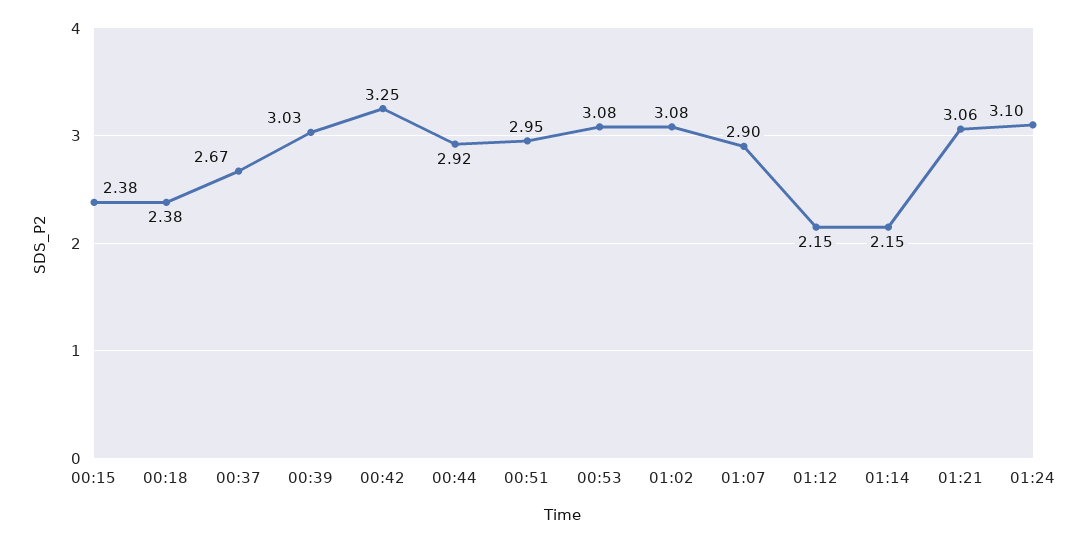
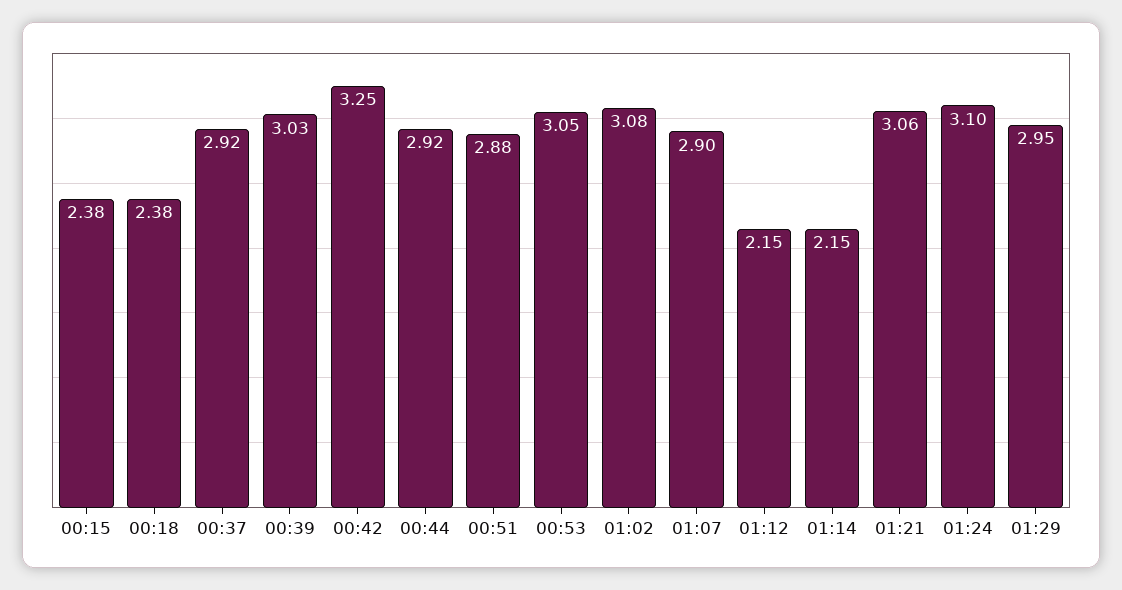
00:37: 2.67 -> 2.92
00:51: 2.95 -> 2.88
00:53: 3.08 -> 3.05
01:29: none -> 2.95

